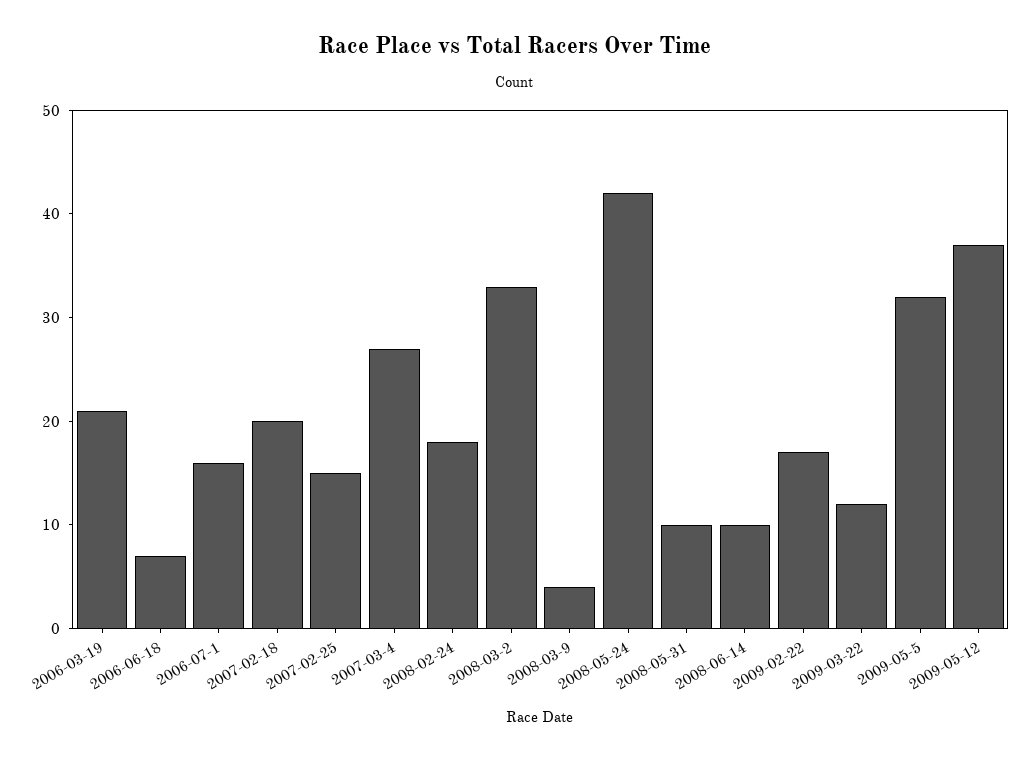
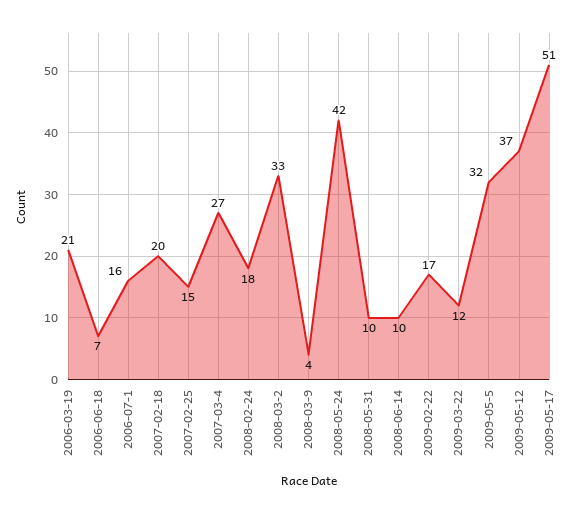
2009-05-17: none -> 51

